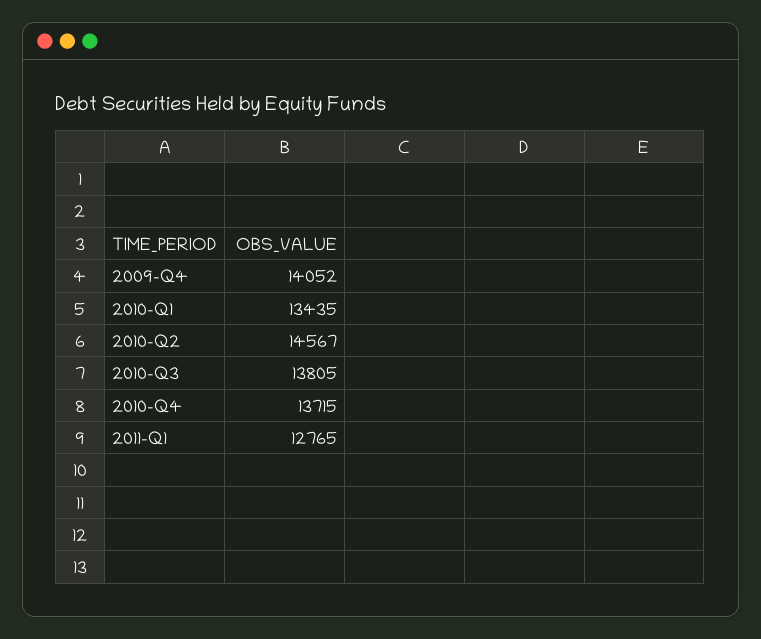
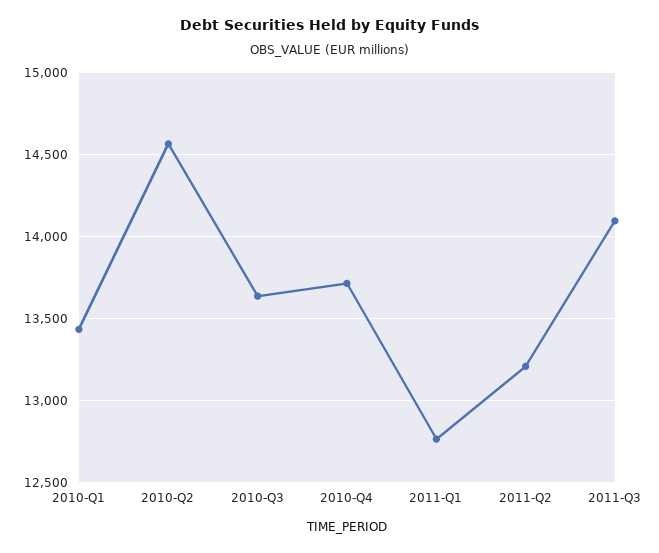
2009-Q4: 14052 -> none
2010-Q3: 13805 -> 13650
2011-Q2: none -> 13200
2011-Q3: none -> 14100

